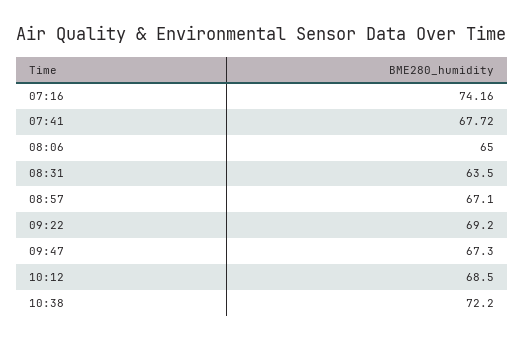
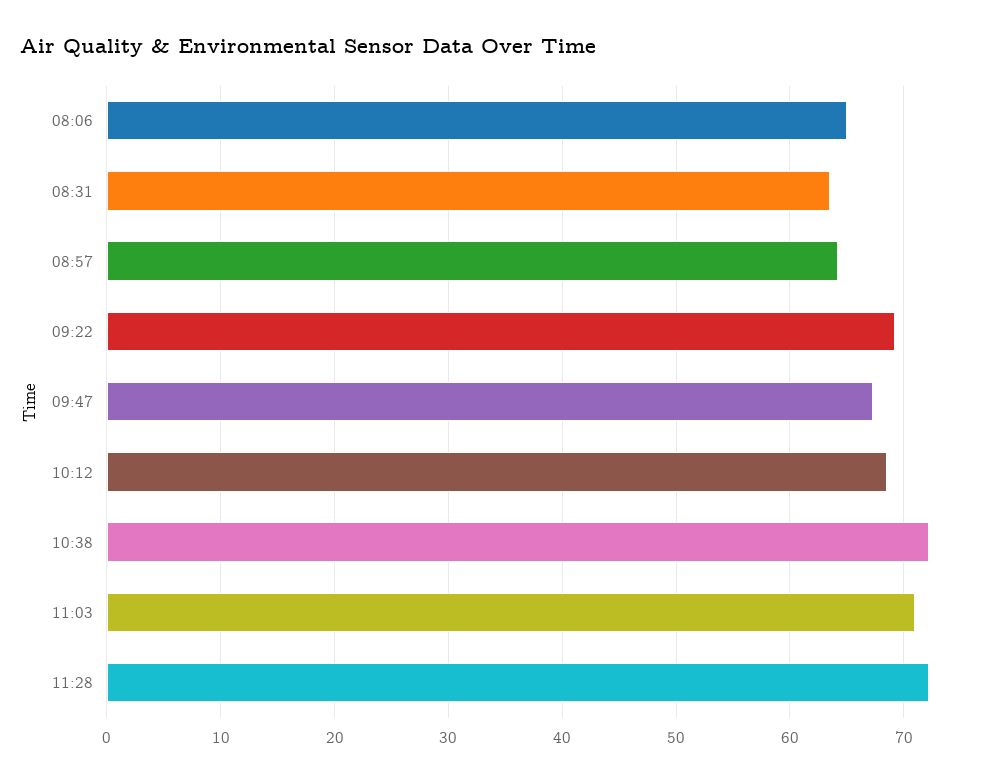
07:16: 74.16 -> none
07:41: 67.72 -> none
08:57: 67.1 -> 64
11:03: none -> 71
11:28: none -> 72

